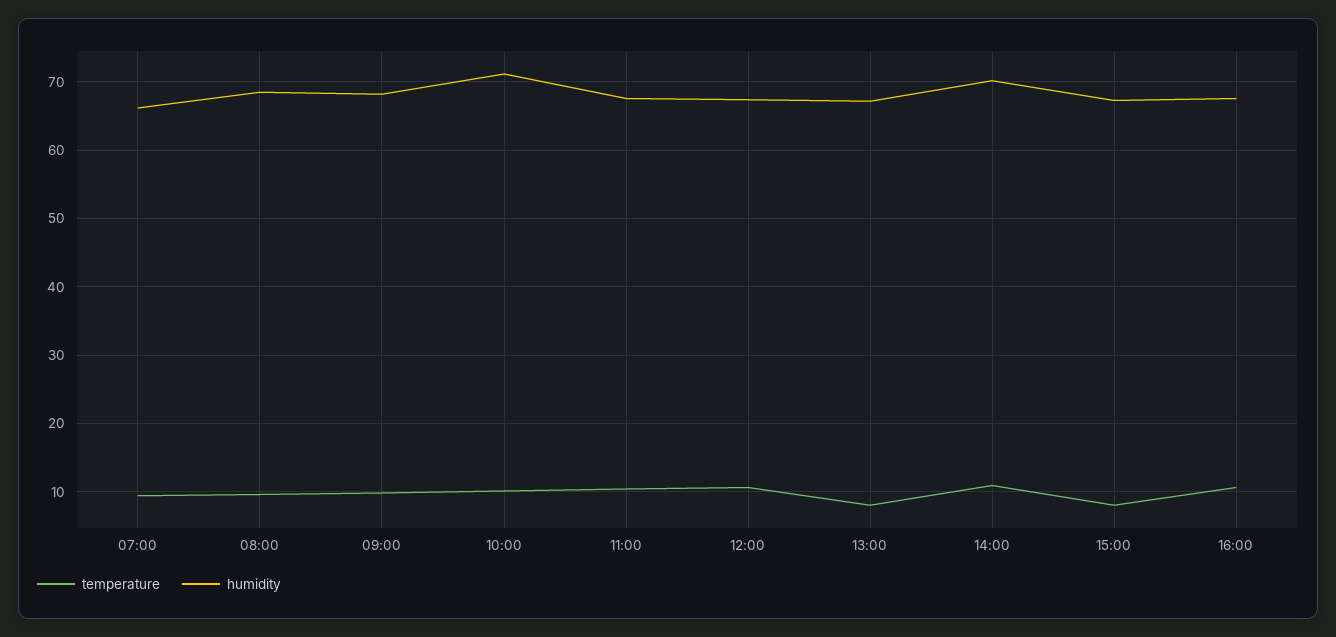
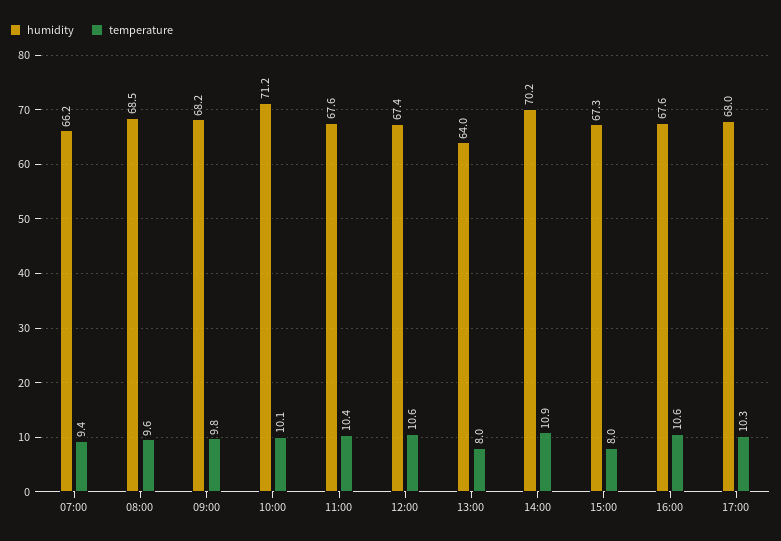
humidity, 13:00: 67 -> 64
humidity, 17:00: none -> 68
temperature, 17:00: none -> 10.3

